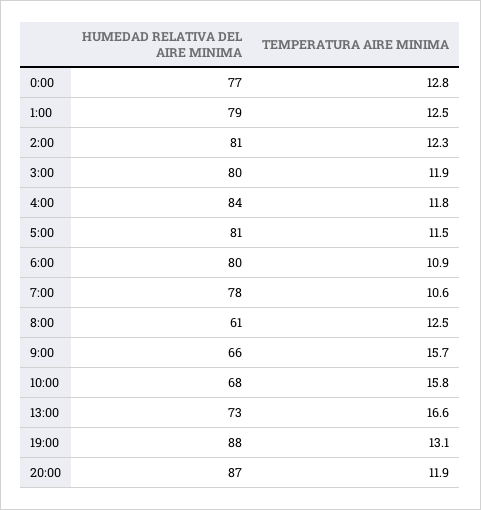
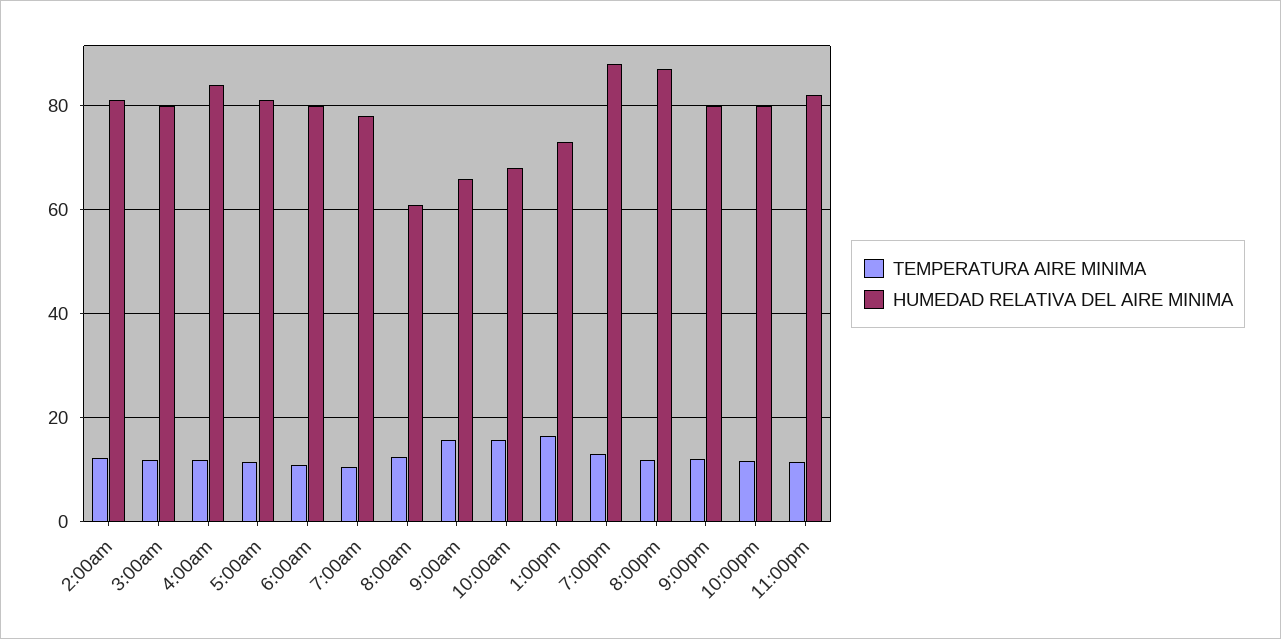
HUMEDAD RELATIVA DEL AIRE MINIMA, 0:00: 77 -> none
TEMPERATURA AIRE MINIMA, 0:00: 12.8 -> none
HUMEDAD RELATIVA DEL AIRE MINIMA, 1:00: 79 -> none
TEMPERATURA AIRE MINIMA, 1:00: 12.5 -> none
TEMPERATURA AIRE MINIMA, 9:00pm: none -> 12
HUMEDAD RELATIVA DEL AIRE MINIMA, 9:00pm: none -> 80
TEMPERATURA AIRE MINIMA, 10:00pm: none -> 12
HUMEDAD RELATIVA DEL AIRE MINIMA, 10:00pm: none -> 80
TEMPERATURA AIRE MINIMA, 11:00pm: none -> 12
HUMEDAD RELATIVA DEL AIRE MINIMA, 11:00pm: none -> 82

